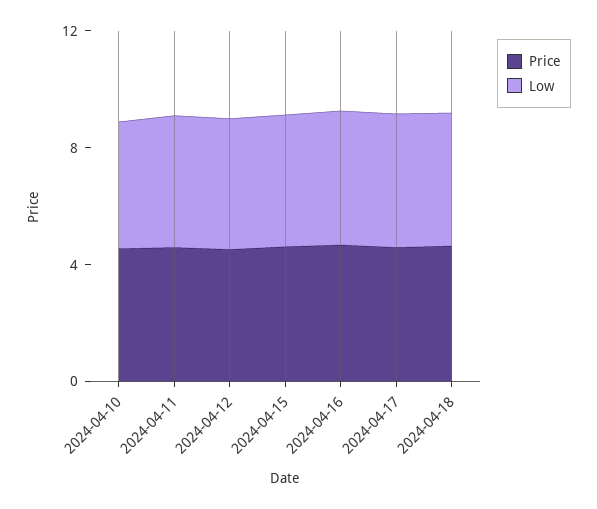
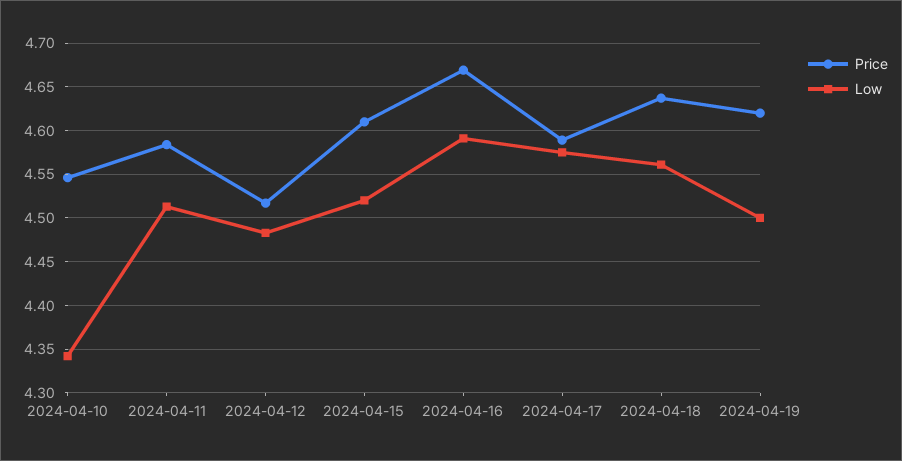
Price, 2024-04-19: none -> 4.62
Low, 2024-04-19: none -> 4.5

